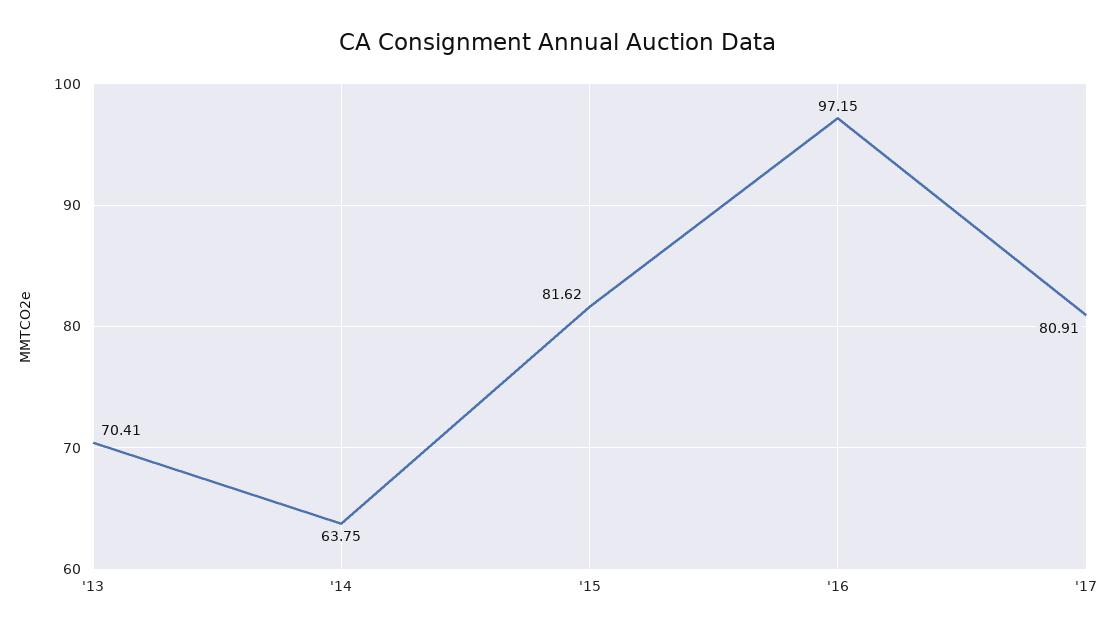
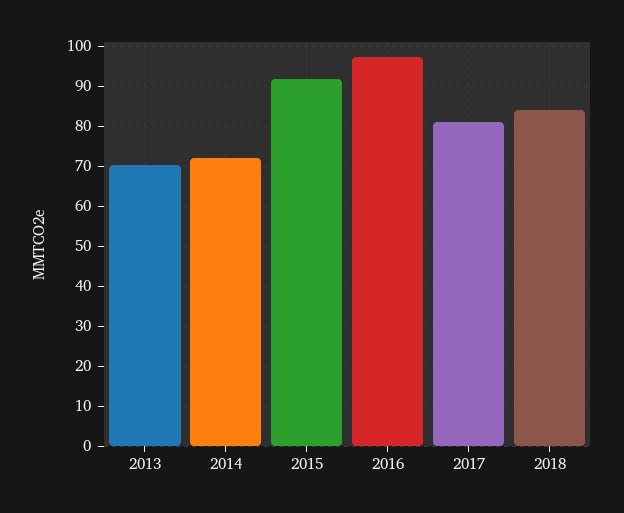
'14: 63.75 -> 72
'15: 81.62 -> 92
2018: none -> 84

